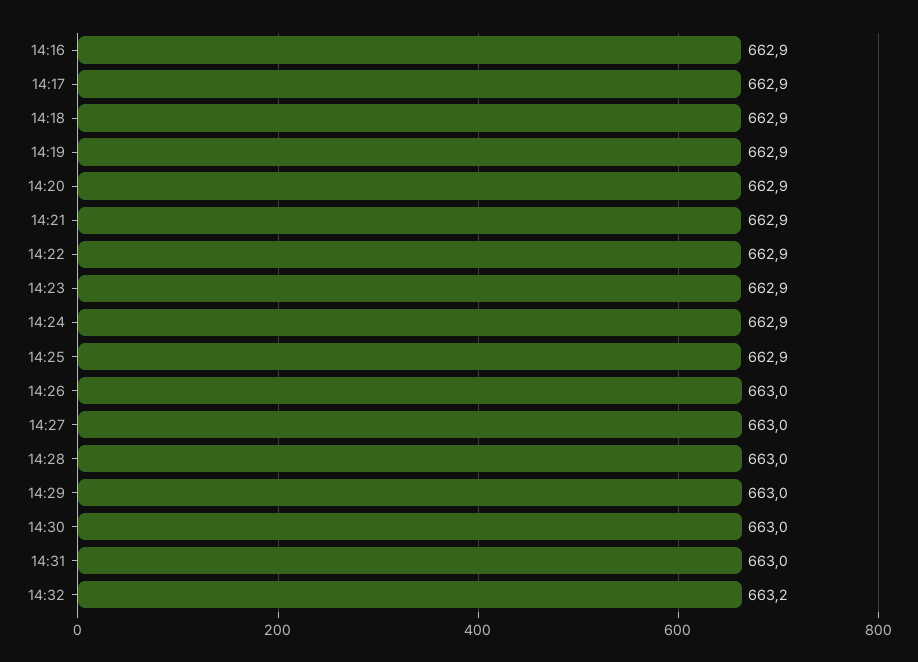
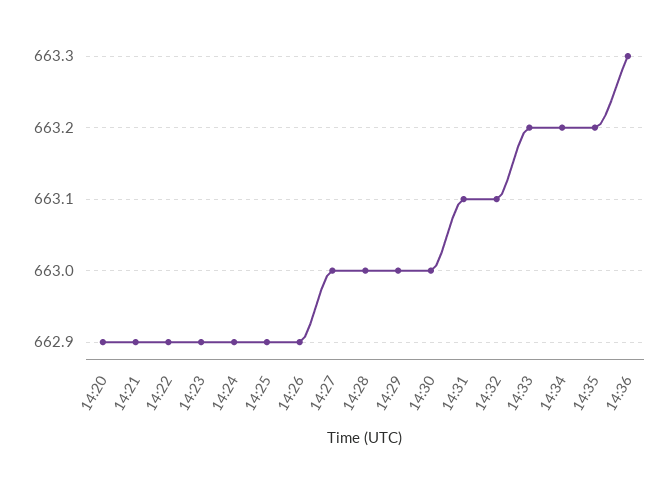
14:16: 662.9 -> none
14:17: 662.9 -> none
14:18: 662.9 -> none
14:19: 662.9 -> none
14:26: 663 -> 662.9
14:31: 663 -> 663.1
14:32: 663.2 -> 663.1
14:33: none -> 663.2
14:34: none -> 663.2
14:35: none -> 663.2
14:36: none -> 663.3

